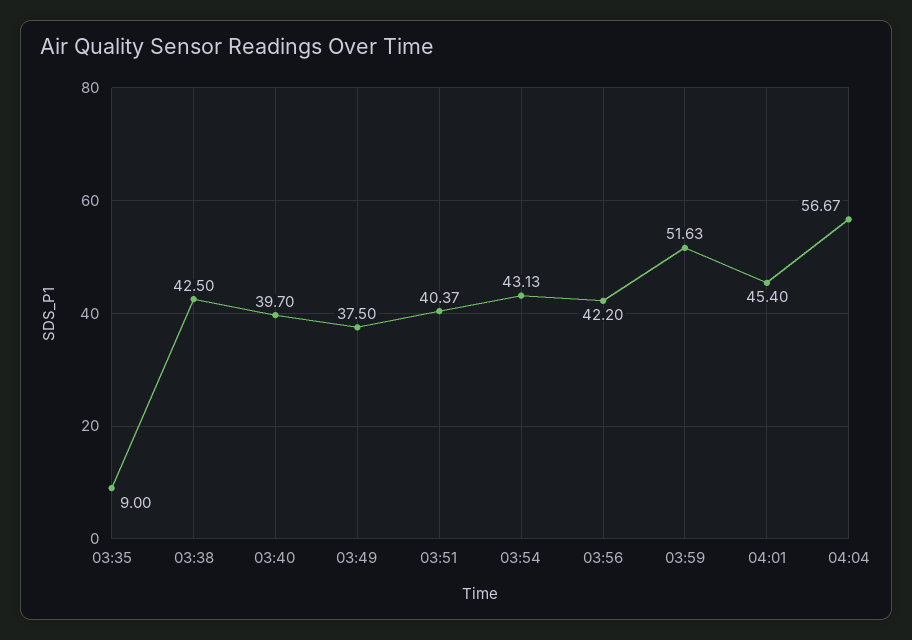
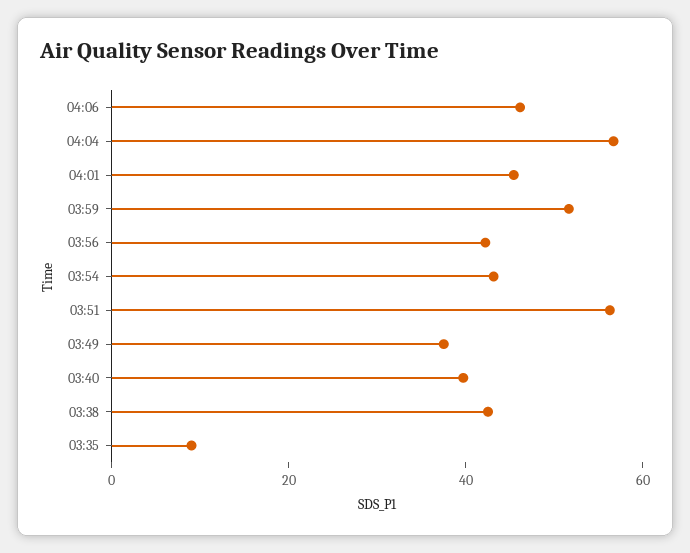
03:51: 40.37 -> 55
04:06: none -> 45

